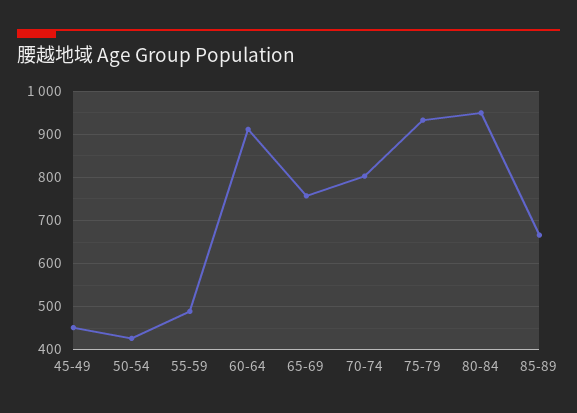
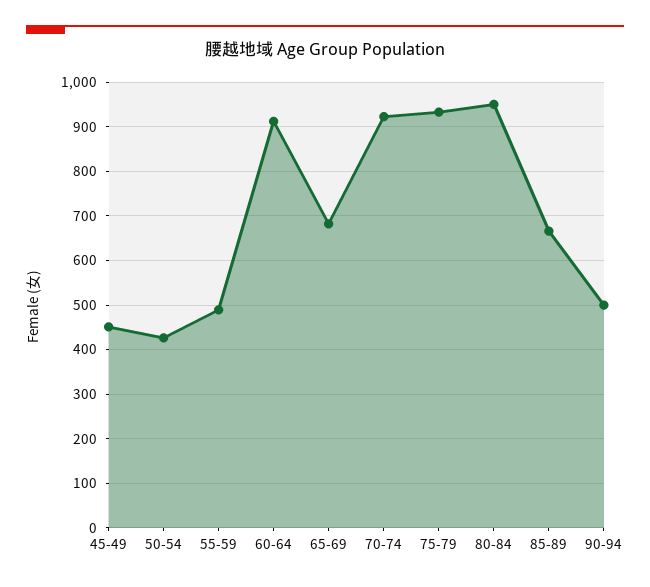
65-69: 760 -> 680
70-74: 800 -> 920
90-94: none -> 500

